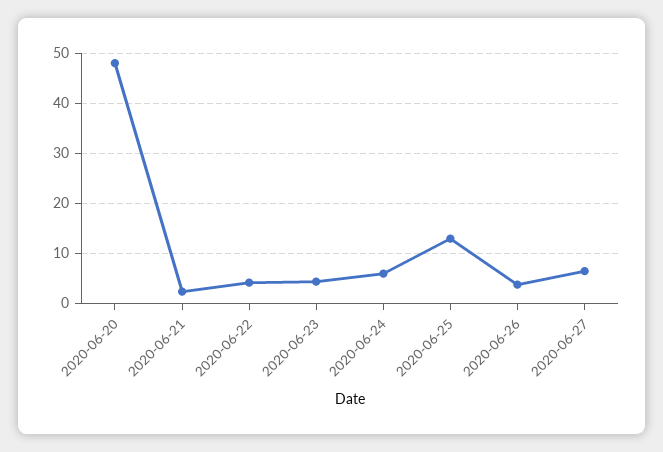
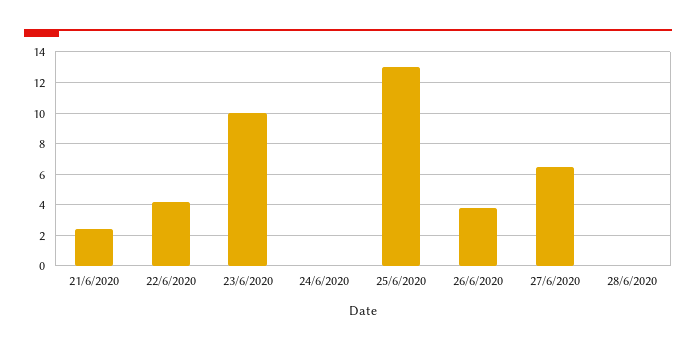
2020-06-20: 48 -> none
2020-06-23: 4 -> 10
2020-06-24: 6 -> 0
28/6/2020: none -> 0

